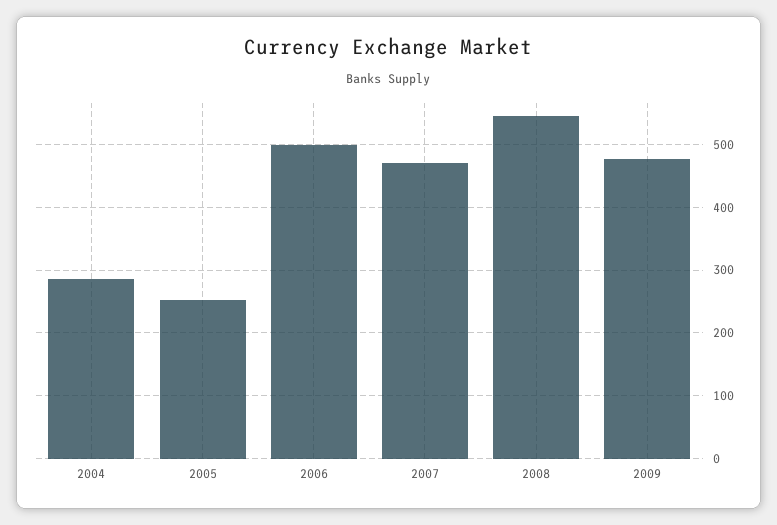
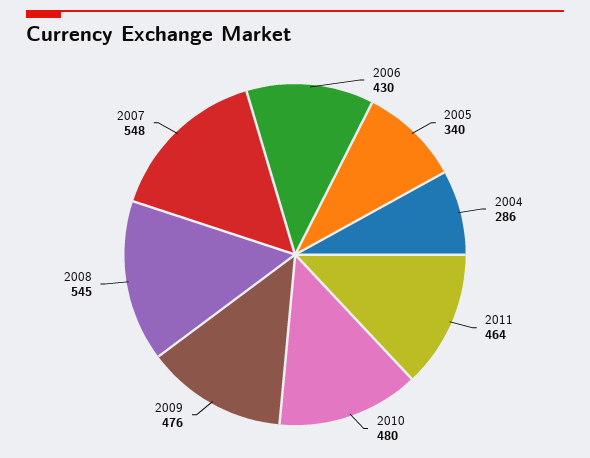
2005: 250 -> 340
2006: 500 -> 430
2007: 470 -> 548
2011: none -> 464
2010: none -> 480

